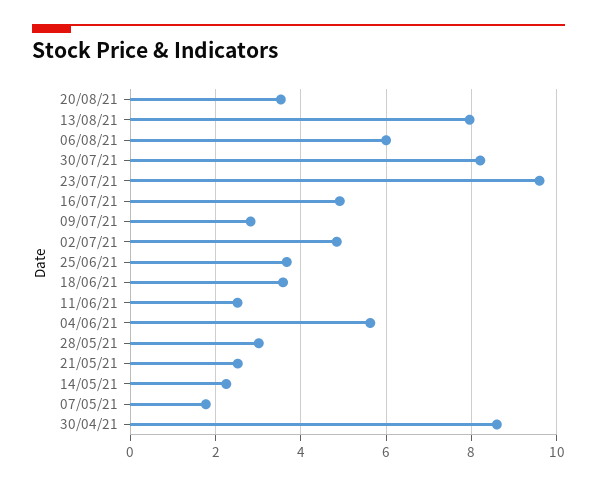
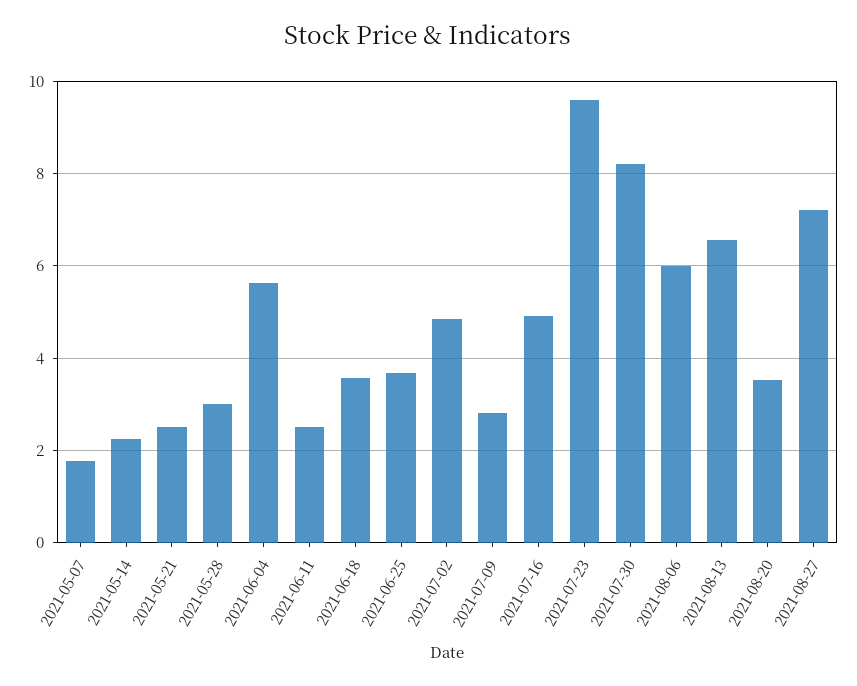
13/08/21: 8 -> 6.6
30/04/21: 8.6 -> none
2021-08-27: none -> 7.2

